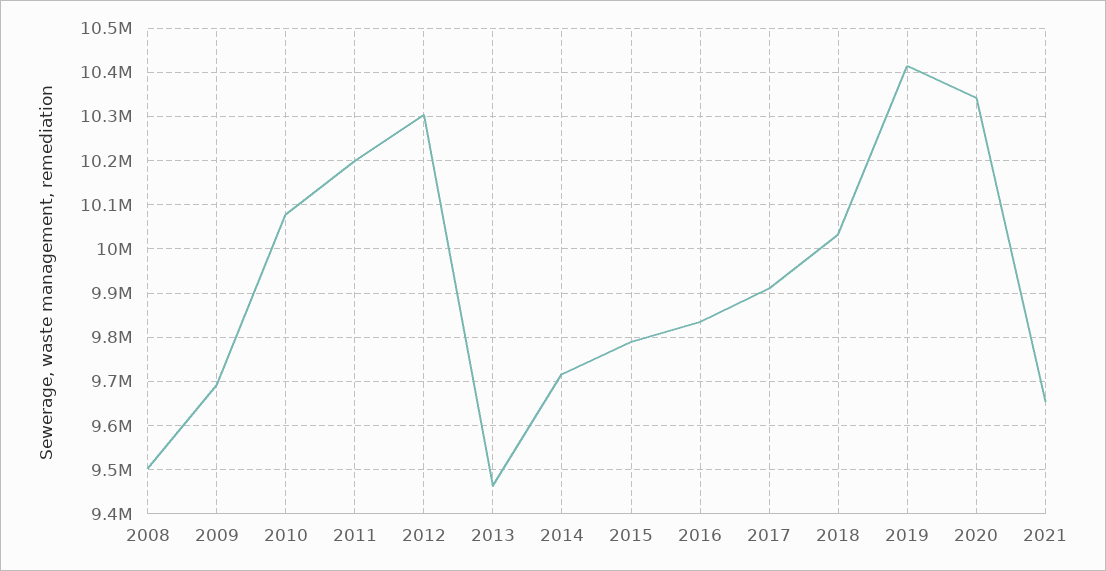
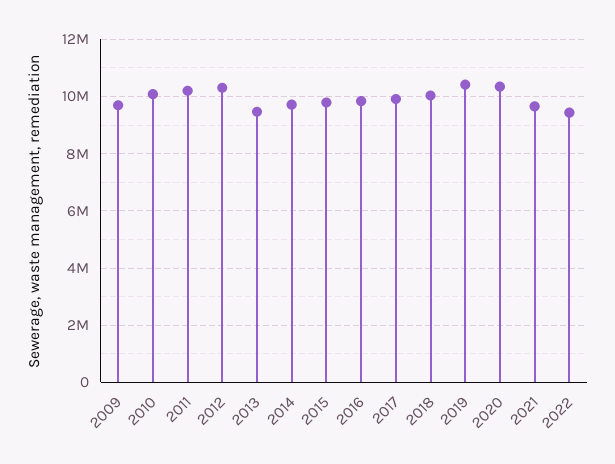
2008: 9500000 -> none
2022: none -> 9500000

